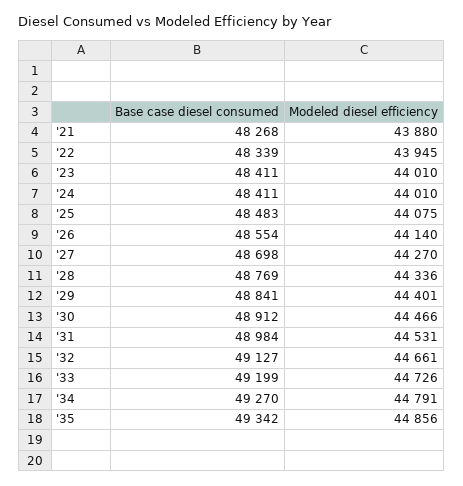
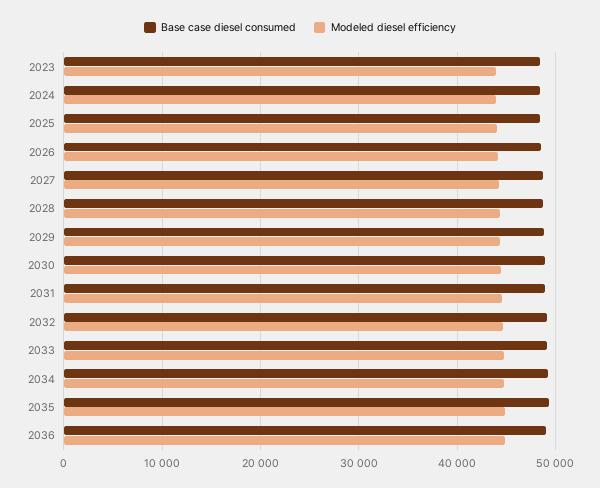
Base case diesel consumed, '21: 48268 -> none
Modeled diesel efficiency, '21: 43880 -> none
Base case diesel consumed, '22: 48339 -> none
Modeled diesel efficiency, '22: 43945 -> none
Base case diesel consumed, 2036: none -> 49000
Modeled diesel efficiency, 2036: none -> 45000

